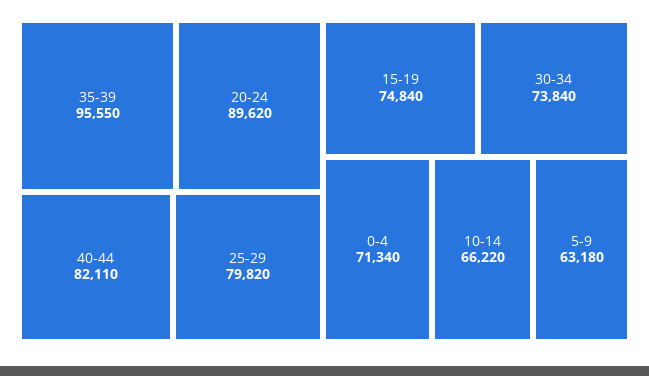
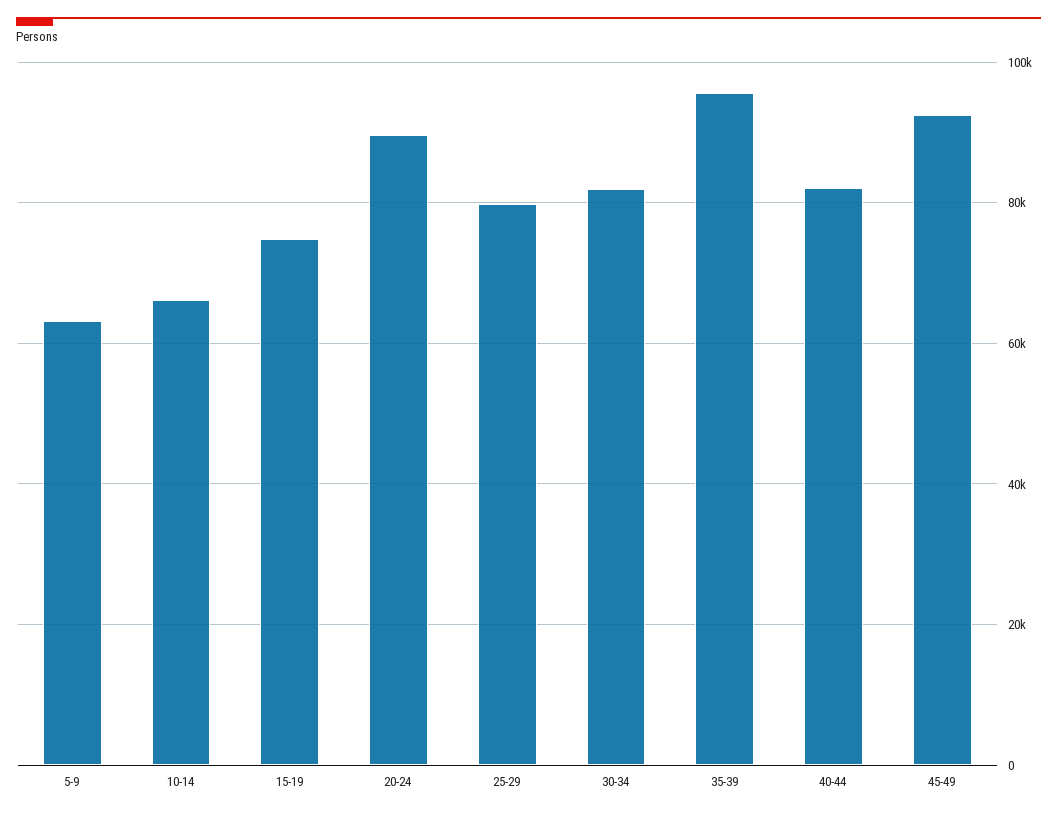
30-34: 73840 -> 82000
0-4: 71340 -> none
45-49: none -> 92000

